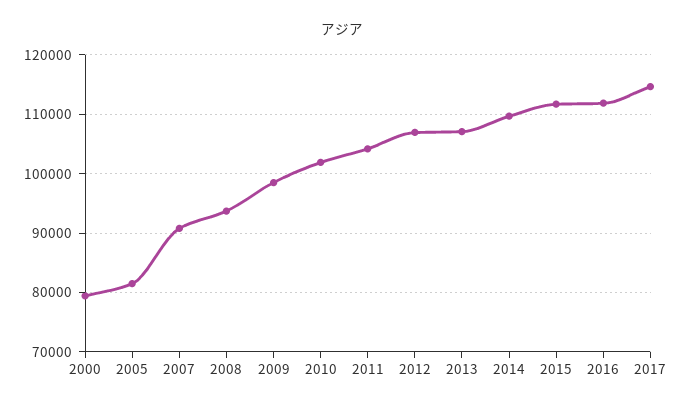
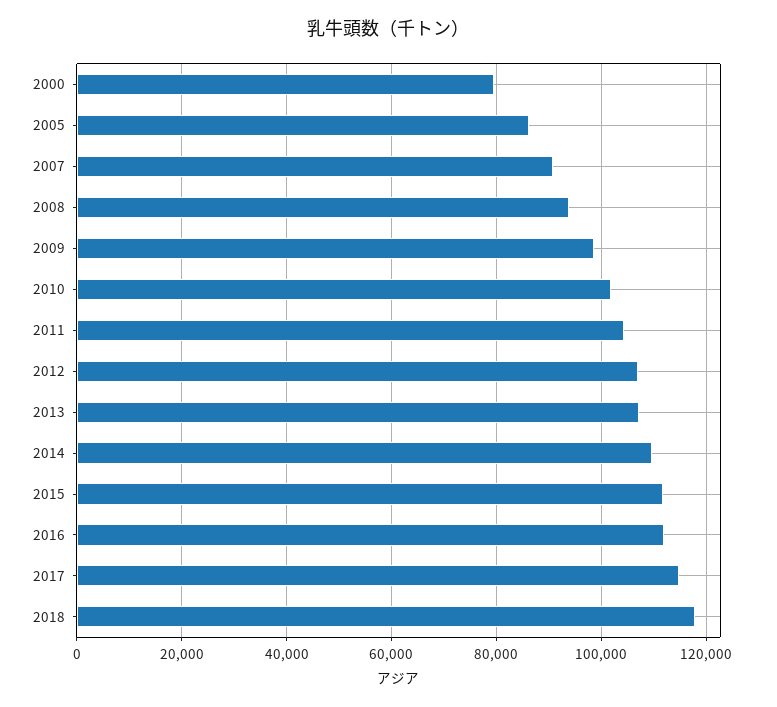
2005: 82000 -> 86000
2018: none -> 118000

